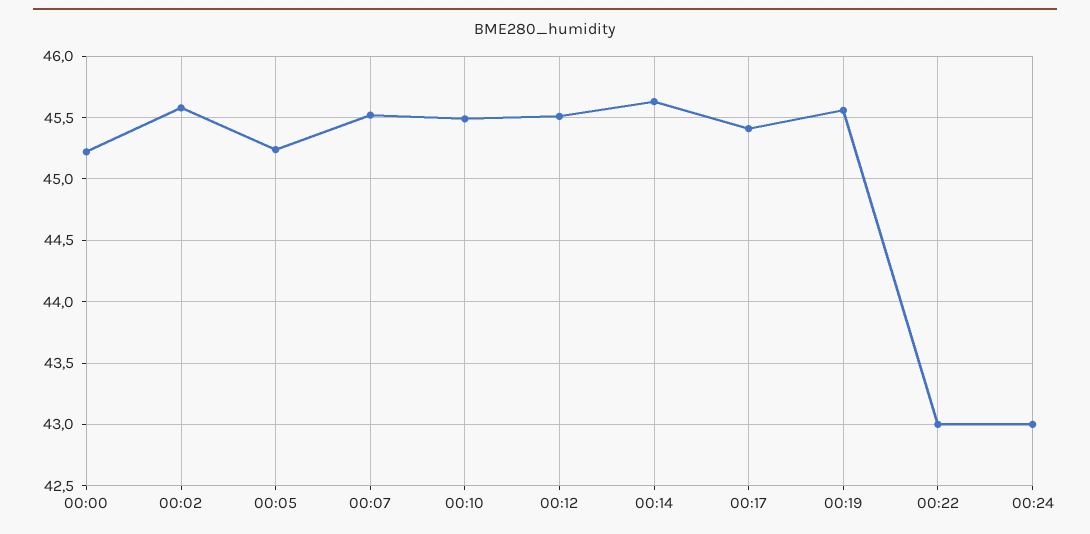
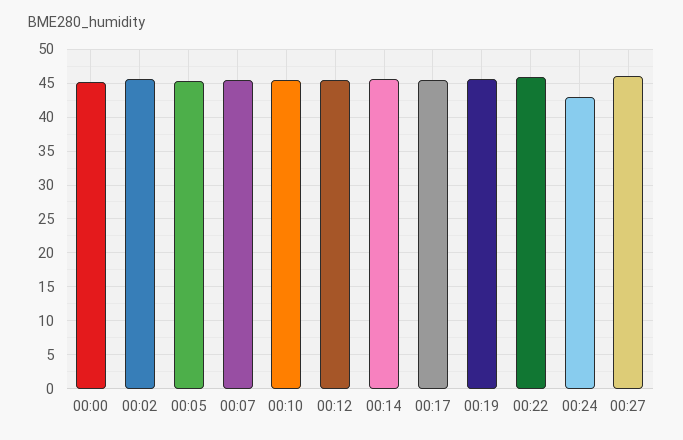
00:22: 43 -> 46
00:27: none -> 46

